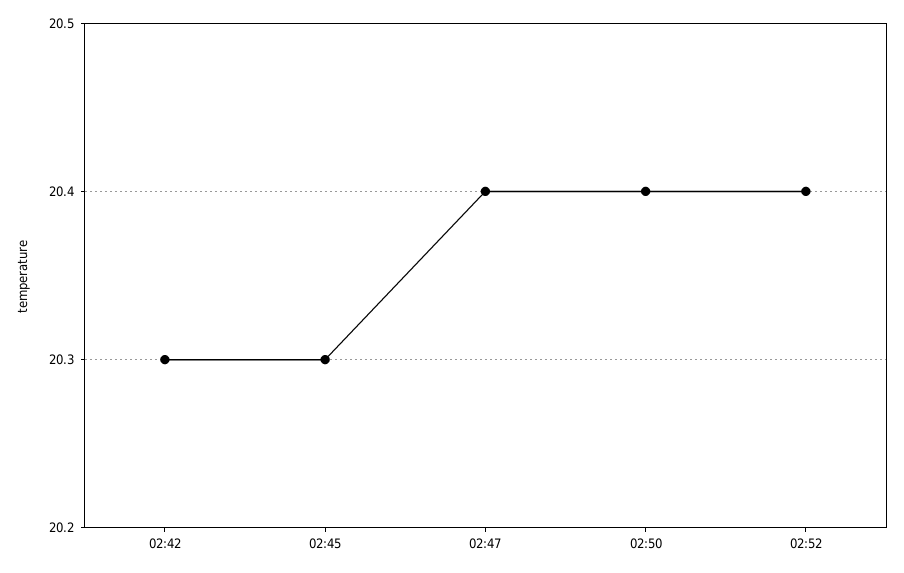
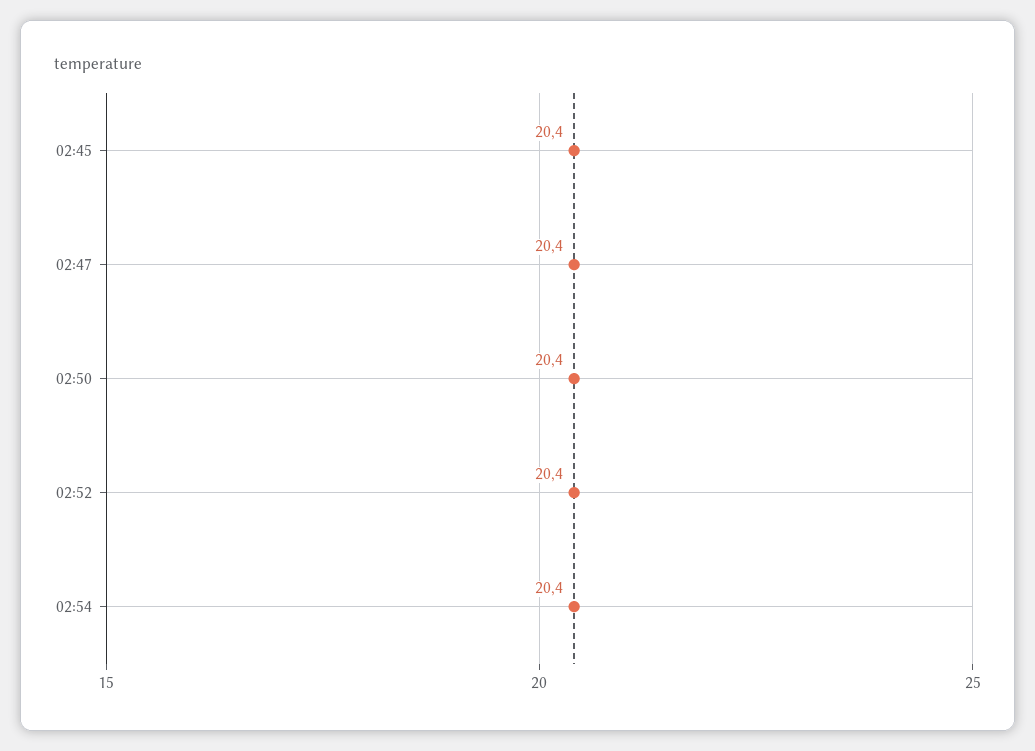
02:42: 20.3 -> none
02:45: 20.3 -> 20.4
02:54: none -> 20.4

